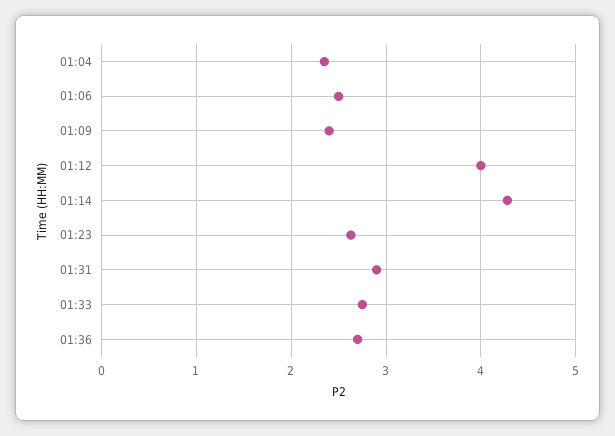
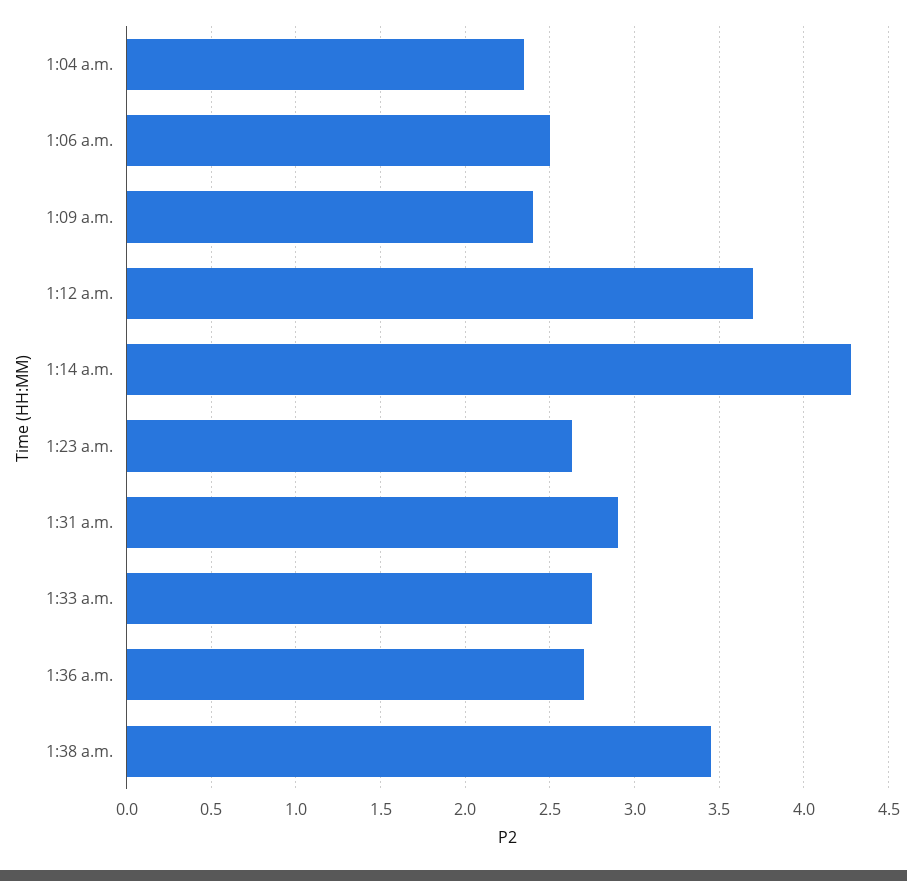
01:12: 4 -> 3.7
1:38 a.m.: none -> 3.45

